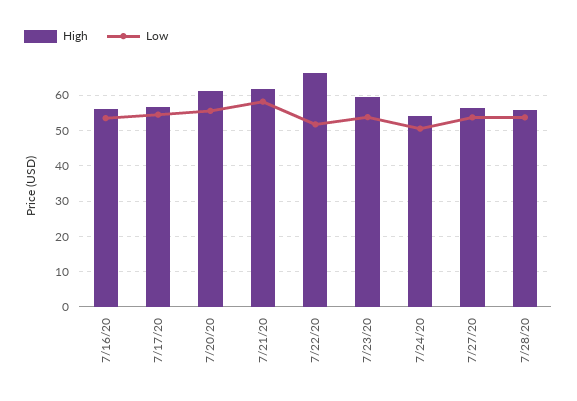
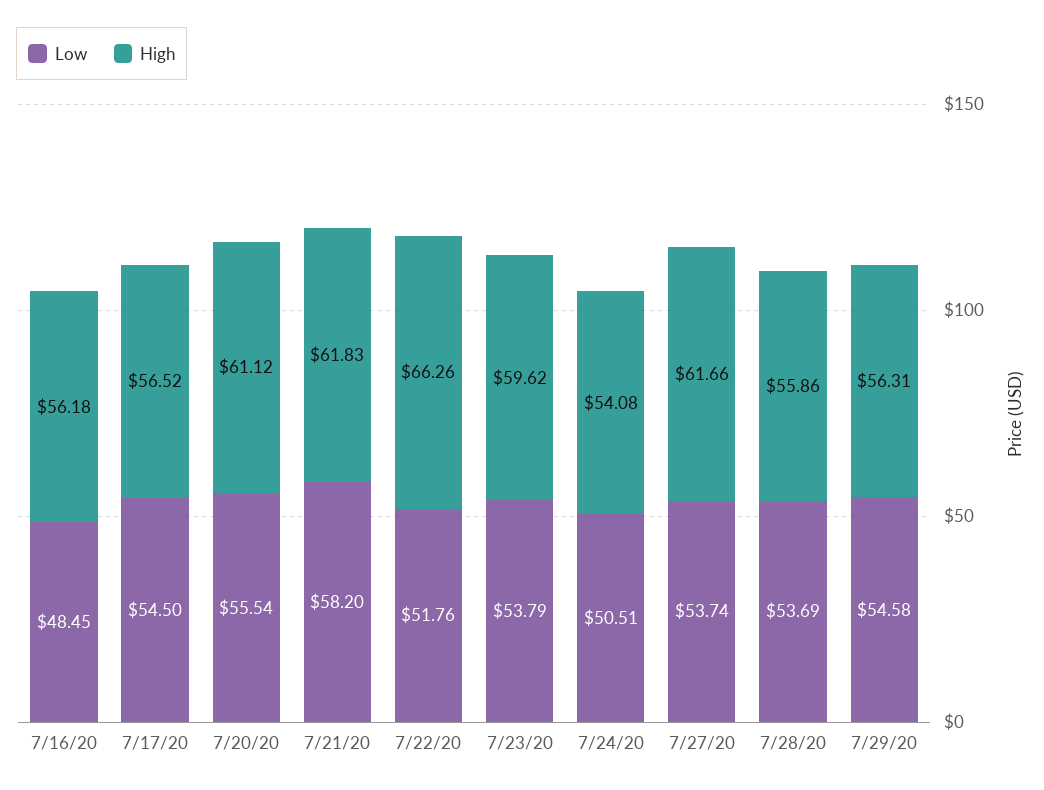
Low, 7/16/20: 54 -> 48.45
High, 7/27/20: 56 -> 61.66
Low, 7/29/20: none -> 54.58
High, 7/29/20: none -> 56.31

